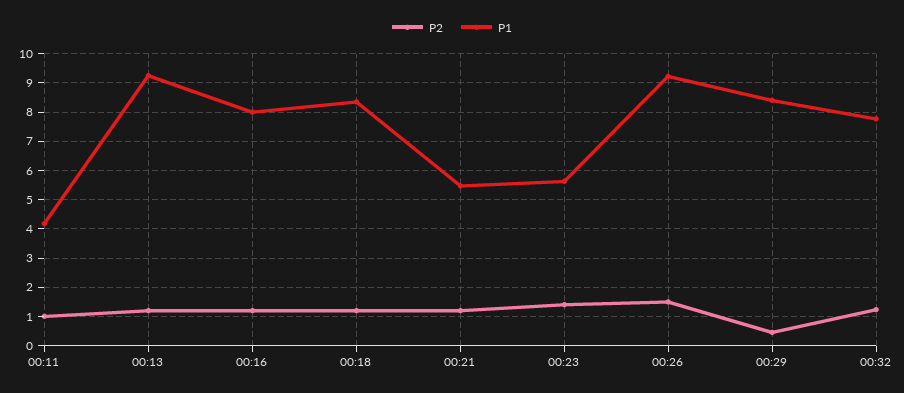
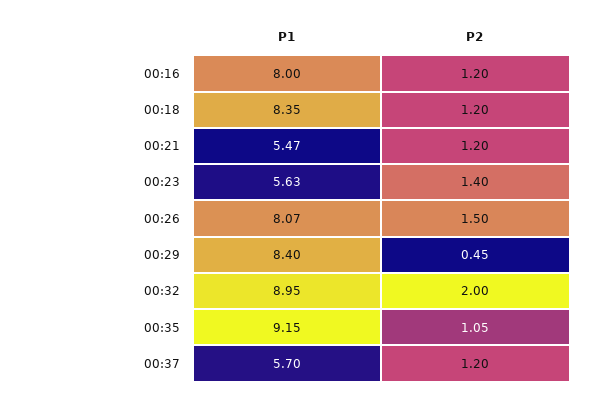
P2, 00:11: 1 -> none
P1, 00:11: 4.25 -> none
P2, 00:13: 1.25 -> none
P1, 00:13: 9.25 -> none
P1, 00:26: 9.25 -> 8.07
P2, 00:32: 1.25 -> 2
P1, 00:32: 7.75 -> 8.95
P1, 00:35: none -> 9.15
P2, 00:35: none -> 1.05
P1, 00:37: none -> 5.7
P2, 00:37: none -> 1.2

